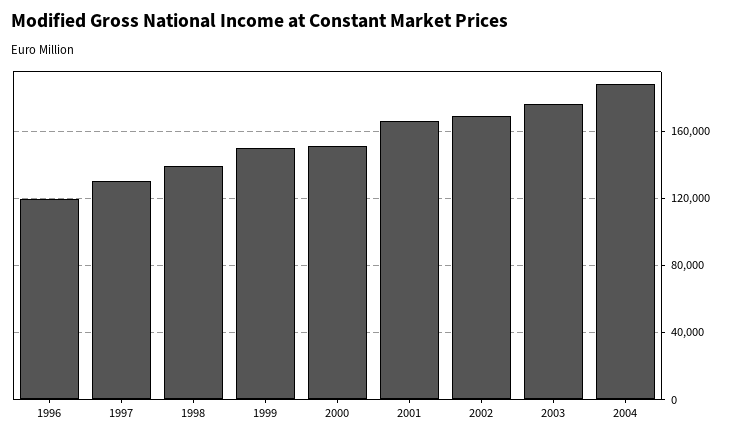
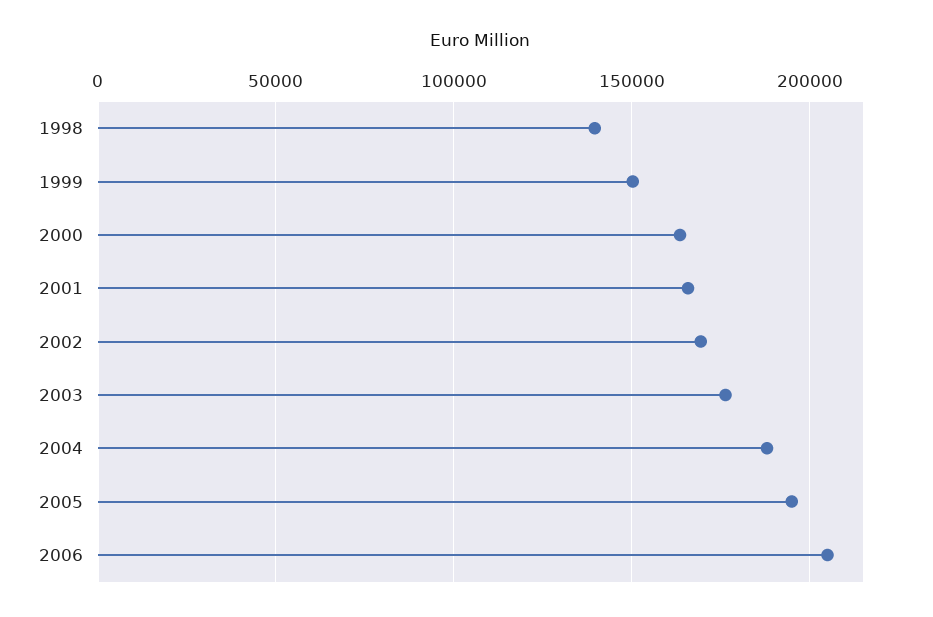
1996: 120000 -> none
1997: 130000 -> none
2000: 150000 -> 165000
2005: none -> 195000
2006: none -> 205000

